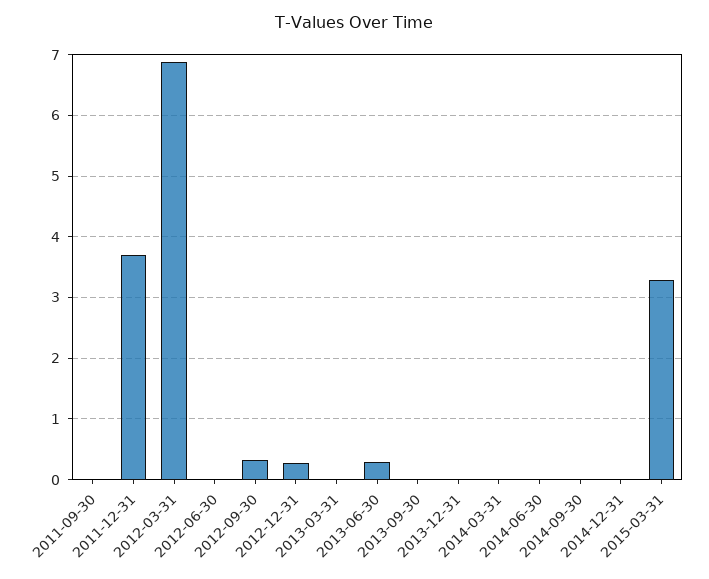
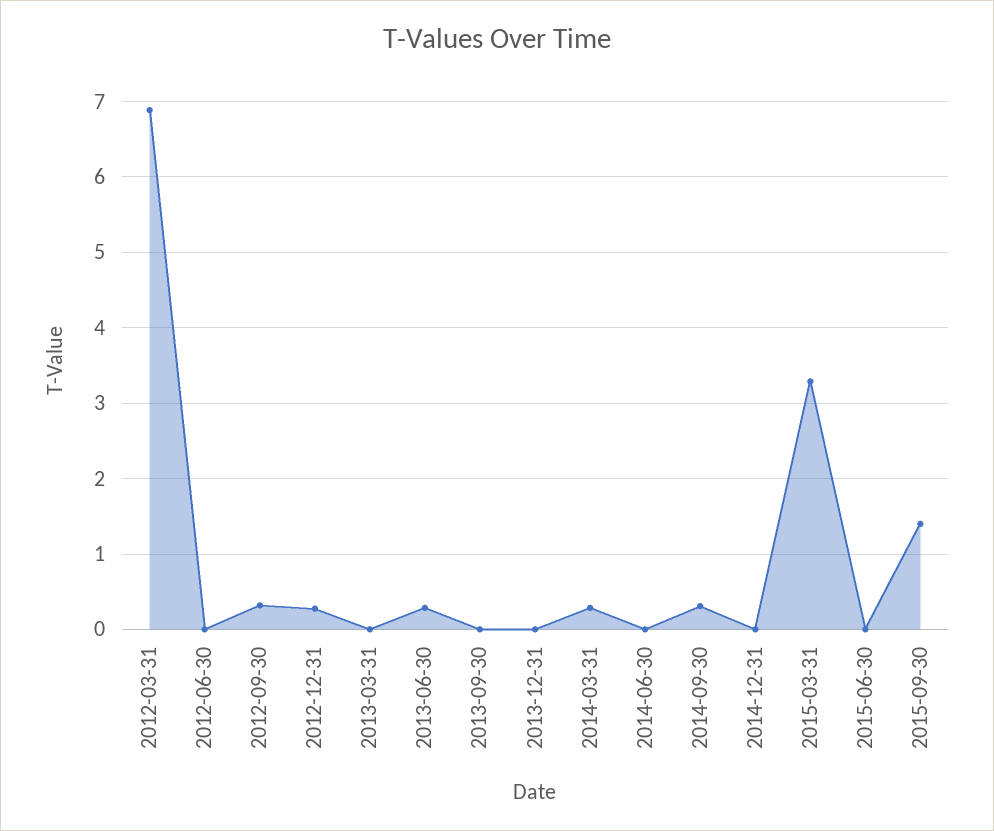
2011-09-30: 0 -> none
2011-12-31: 3.7 -> none
2014-03-31: 0 -> 0.3
2014-09-30: 0 -> 0.3
2015-06-30: none -> 0
2015-09-30: none -> 1.4

